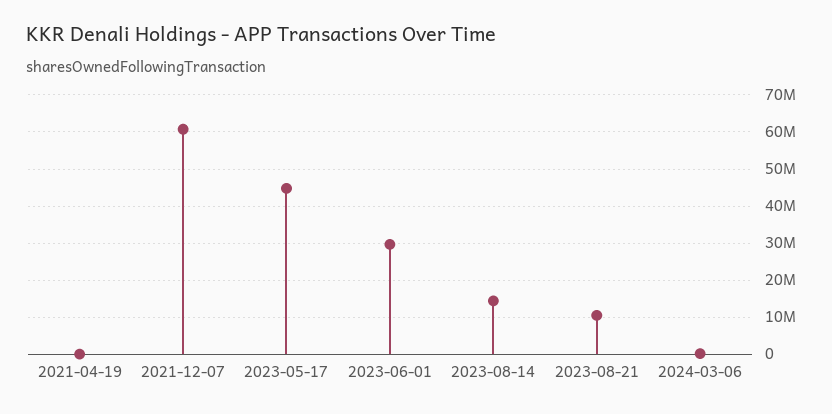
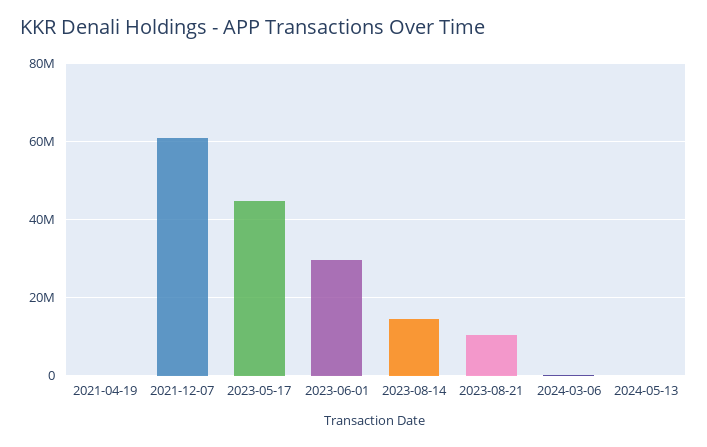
2024-05-13: none -> 0

